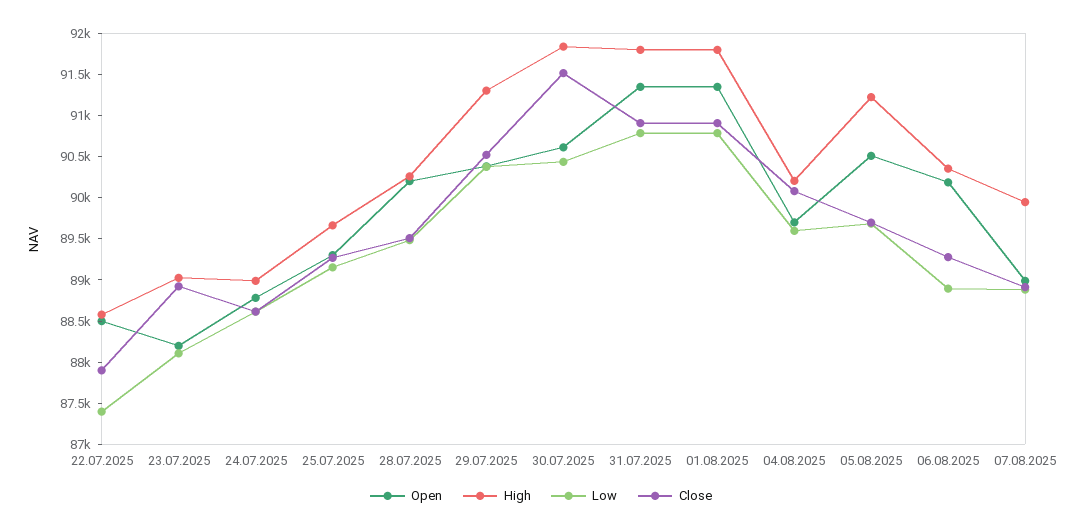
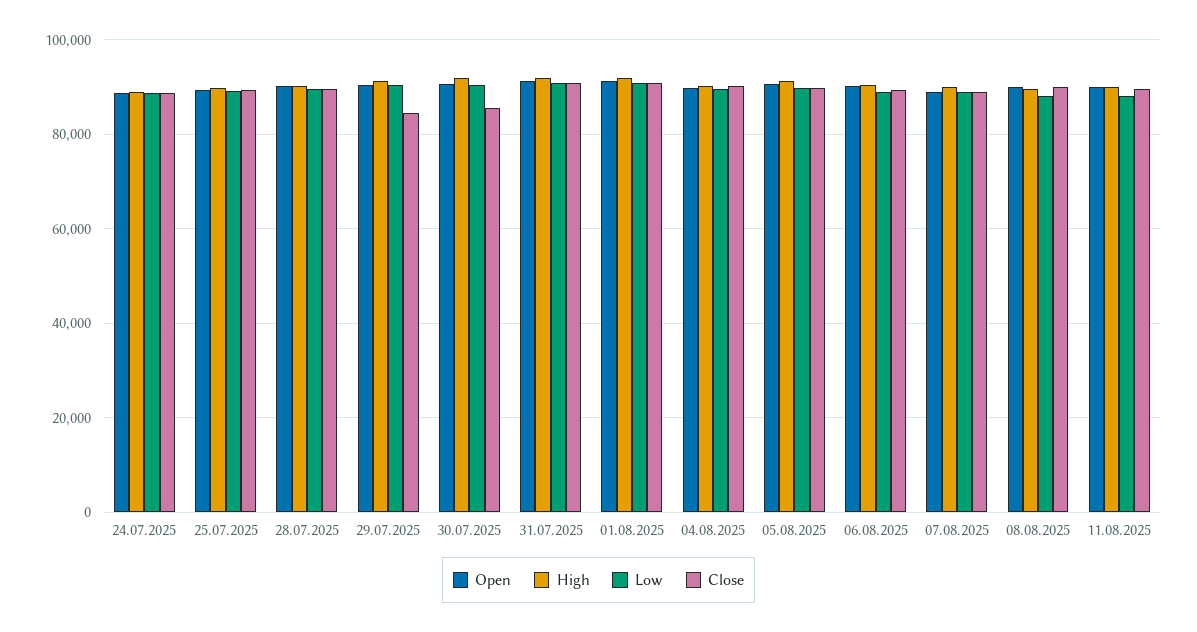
Open, 22.07.2025: 88500 -> none
High, 22.07.2025: 88600 -> none
Low, 22.07.2025: 87400 -> none
Close, 22.07.2025: 87900 -> none
Open, 23.07.2025: 88200 -> none
High, 23.07.2025: 89000 -> none
Low, 23.07.2025: 88100 -> none
Close, 23.07.2025: 88900 -> none
Close, 29.07.2025: 90500 -> 84000
Close, 30.07.2025: 91500 -> 86000
Open, 08.08.2025: none -> 90000
High, 08.08.2025: none -> 90000
Low, 08.08.2025: none -> 88000
Close, 08.08.2025: none -> 90000
Open, 11.08.2025: none -> 90000
High, 11.08.2025: none -> 90000
Low, 11.08.2025: none -> 88000
Close, 11.08.2025: none -> 90000

